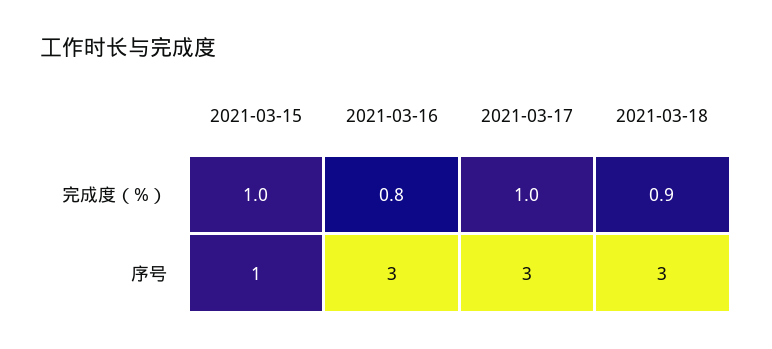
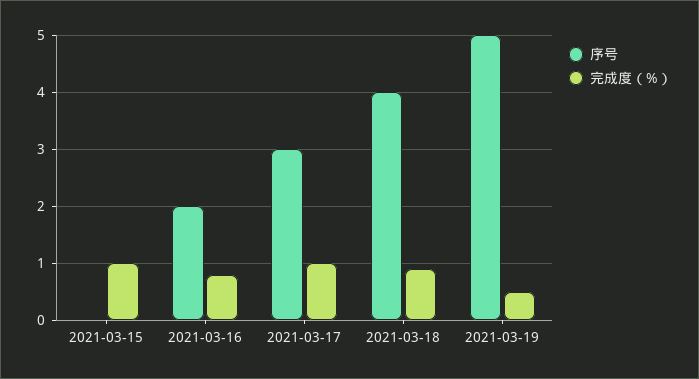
序号, 2021-03-15: 1 -> 0
序号, 2021-03-16: 3 -> 2
序号, 2021-03-18: 3 -> 4
序号, 2021-03-19: none -> 5
完成度（%）, 2021-03-19: none -> 0.5

